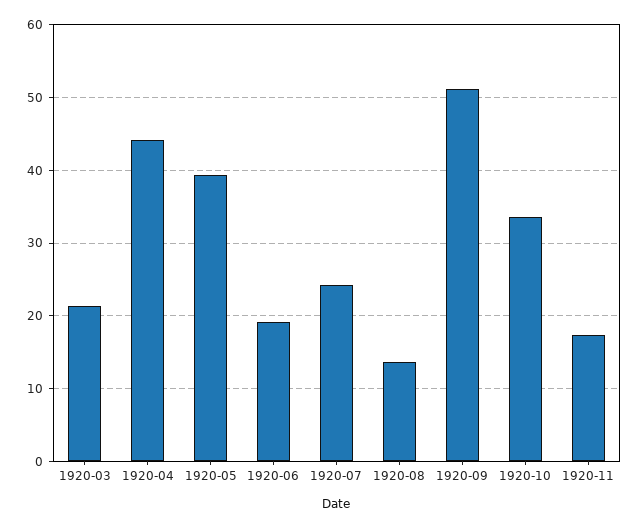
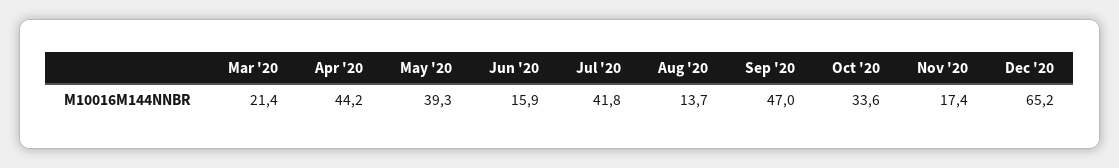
1920-06: 19 -> 15.9
1920-07: 24 -> 41.8
1920-09: 51 -> 47
Dec '20: none -> 65.2

